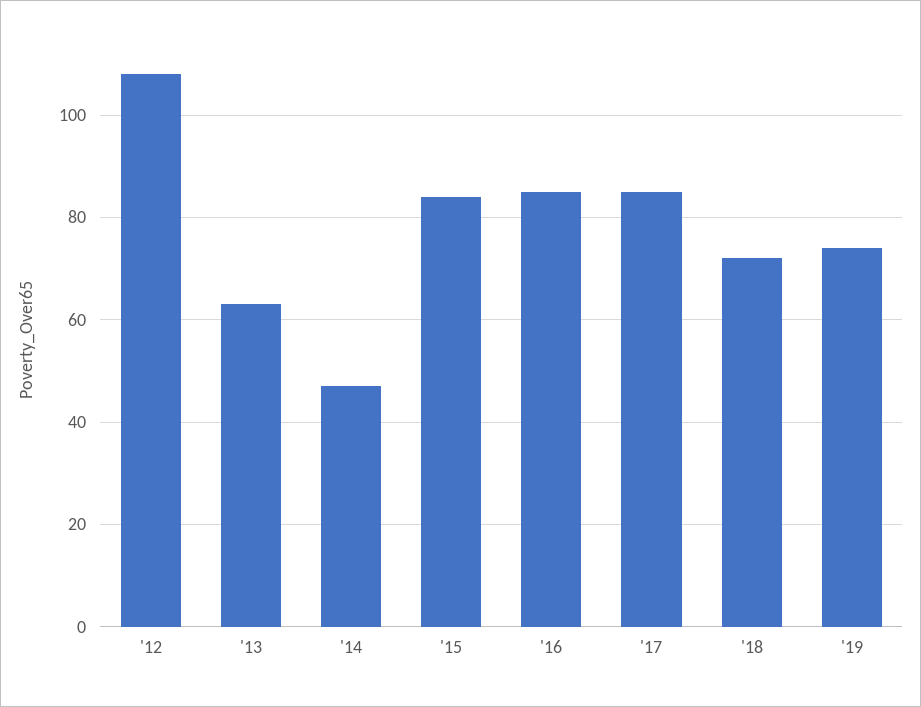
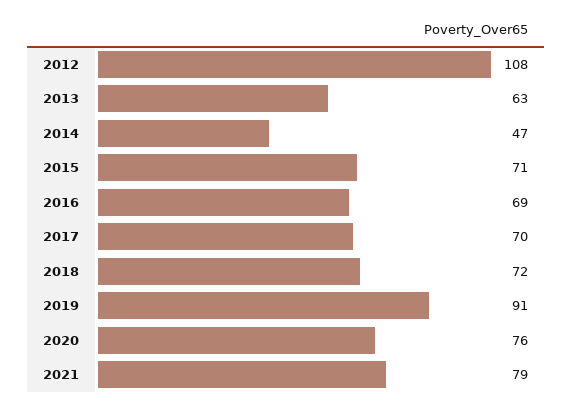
'15: 85 -> 71
'16: 85 -> 69
'17: 85 -> 70
'19: 75 -> 91
2020: none -> 76
2021: none -> 79

